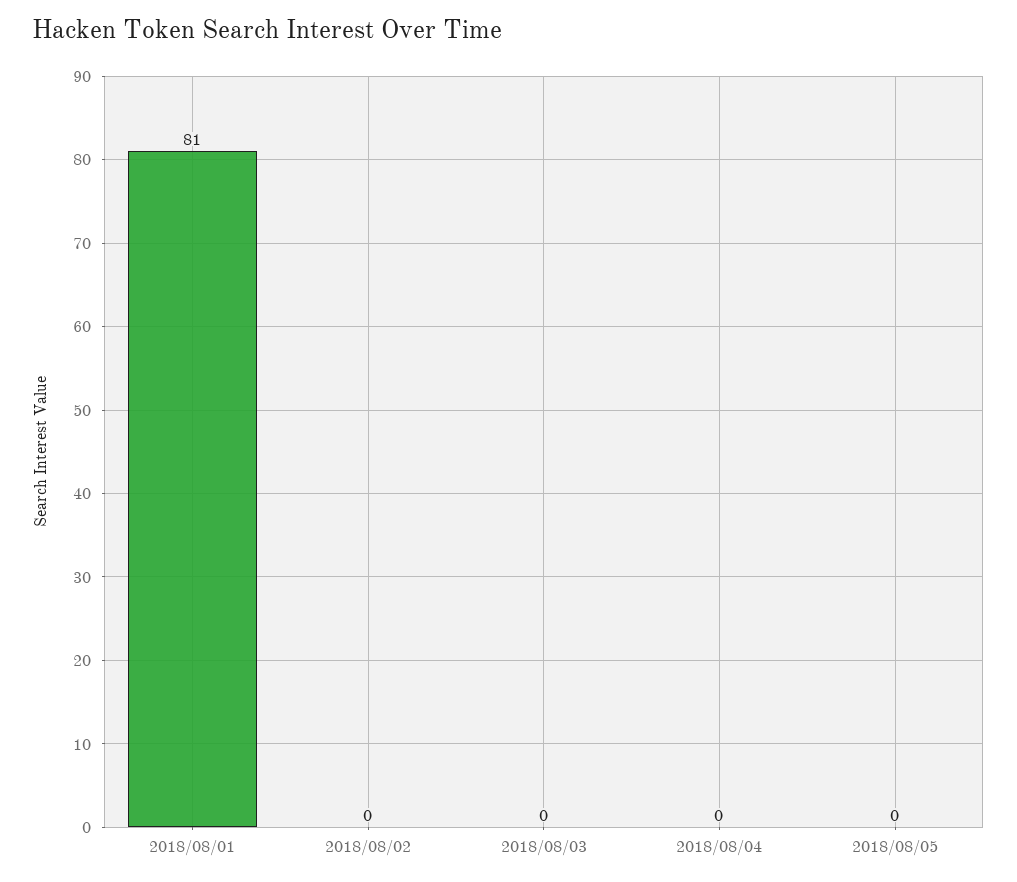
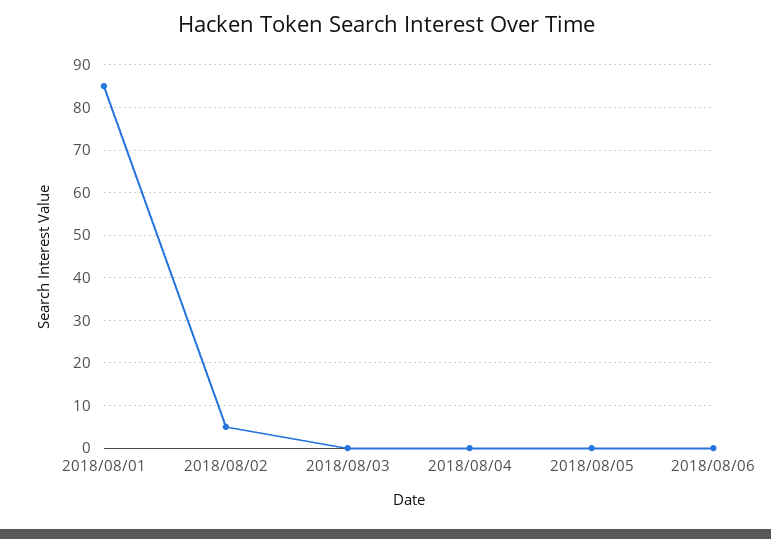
2018/08/01: 81 -> 85
2018/08/02: 0 -> 5
2018/08/06: none -> 0

